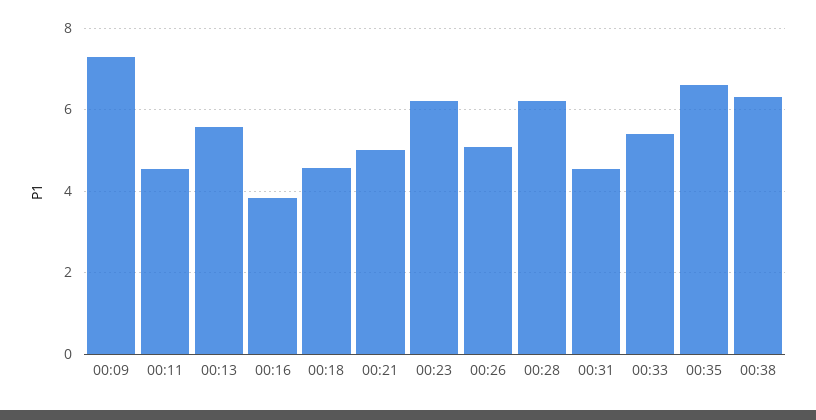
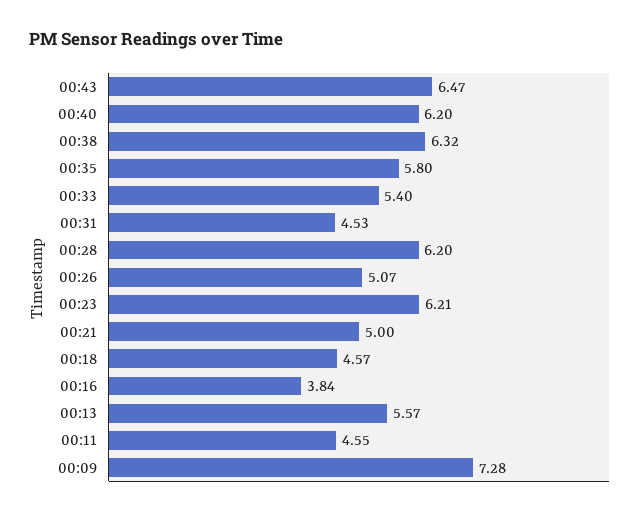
00:35: 6.6 -> 5.8
00:43: none -> 6.47
00:40: none -> 6.2

